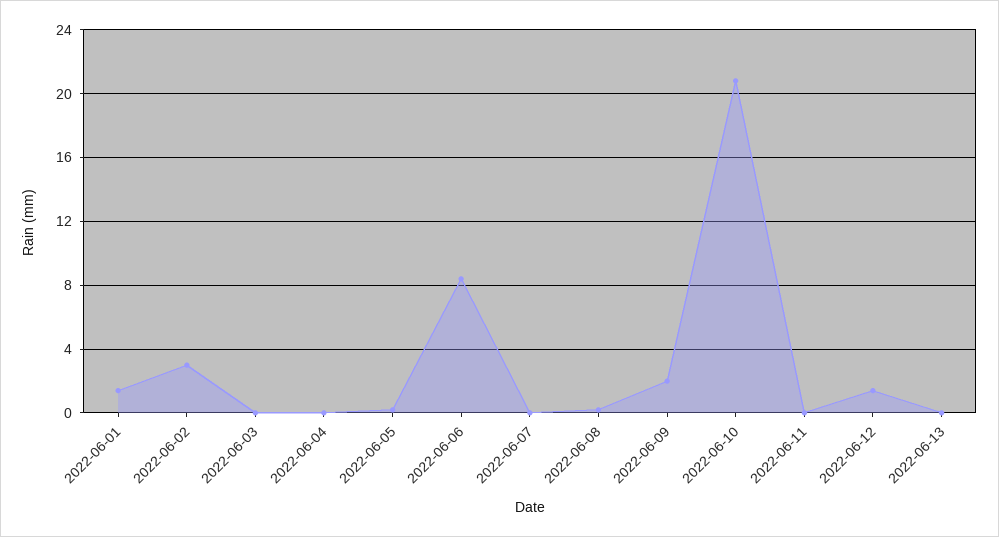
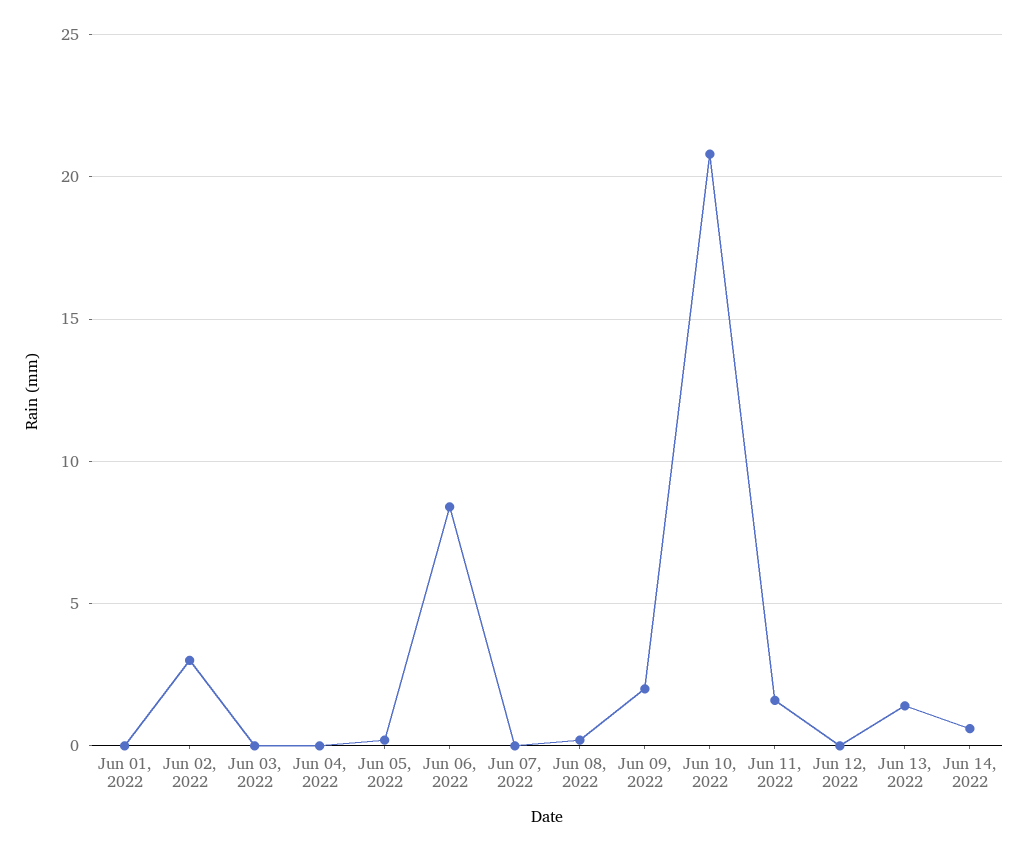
2022-06-01: 1.5 -> 0
2022-06-11: 0 -> 1.5
2022-06-12: 1.5 -> 0
2022-06-13: 0 -> 1.5
Jun 14, 2022: none -> 0.5

